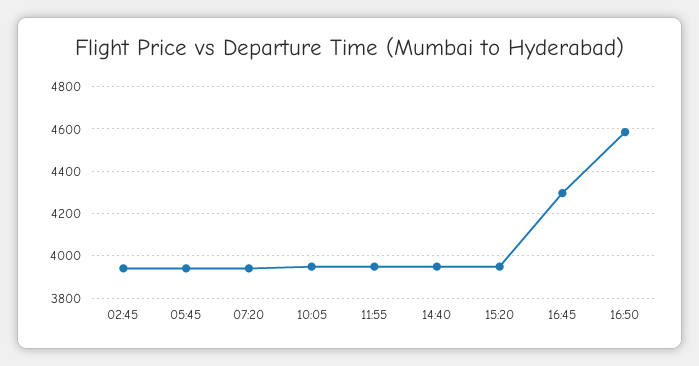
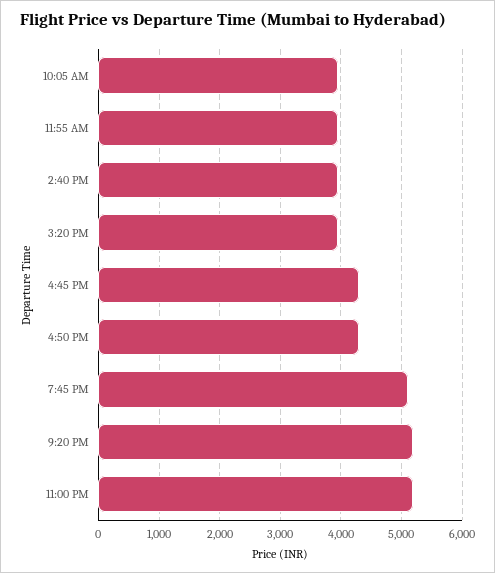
02:45: 3950 -> none
05:45: 3950 -> none
07:20: 3950 -> none
16:50: 4600 -> 4300
7:45 PM: none -> 5100
9:20 PM: none -> 5200
11:00 PM: none -> 5200

